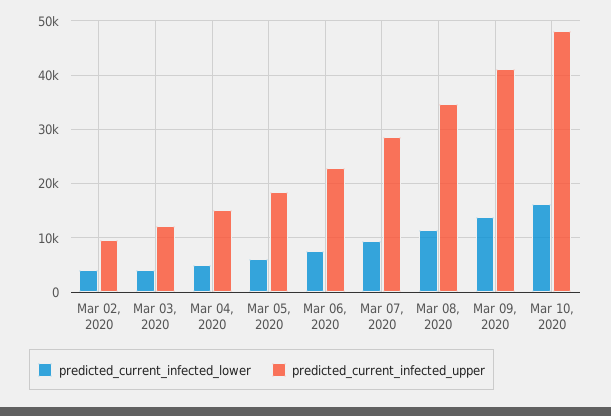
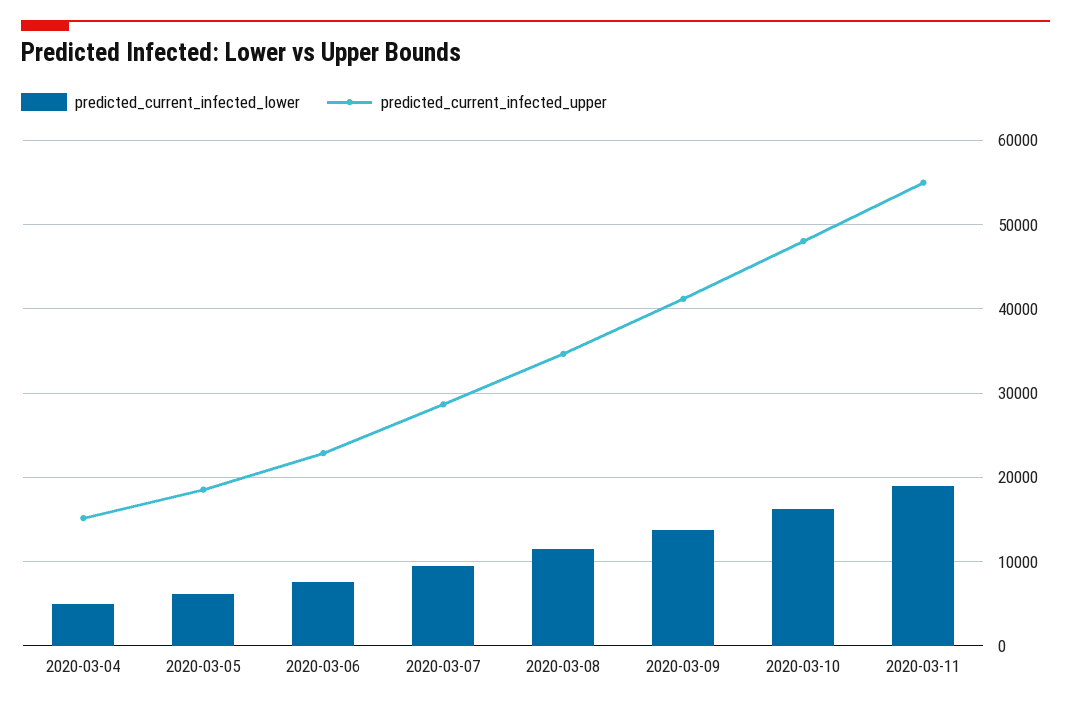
predicted_current_infected_lower, Mar 02, 2020: 4000 -> none
predicted_current_infected_upper, Mar 02, 2020: 10000 -> none
predicted_current_infected_lower, Mar 03, 2020: 4000 -> none
predicted_current_infected_upper, Mar 03, 2020: 12000 -> none
predicted_current_infected_lower, 2020-03-11: none -> 19000
predicted_current_infected_upper, 2020-03-11: none -> 55000

